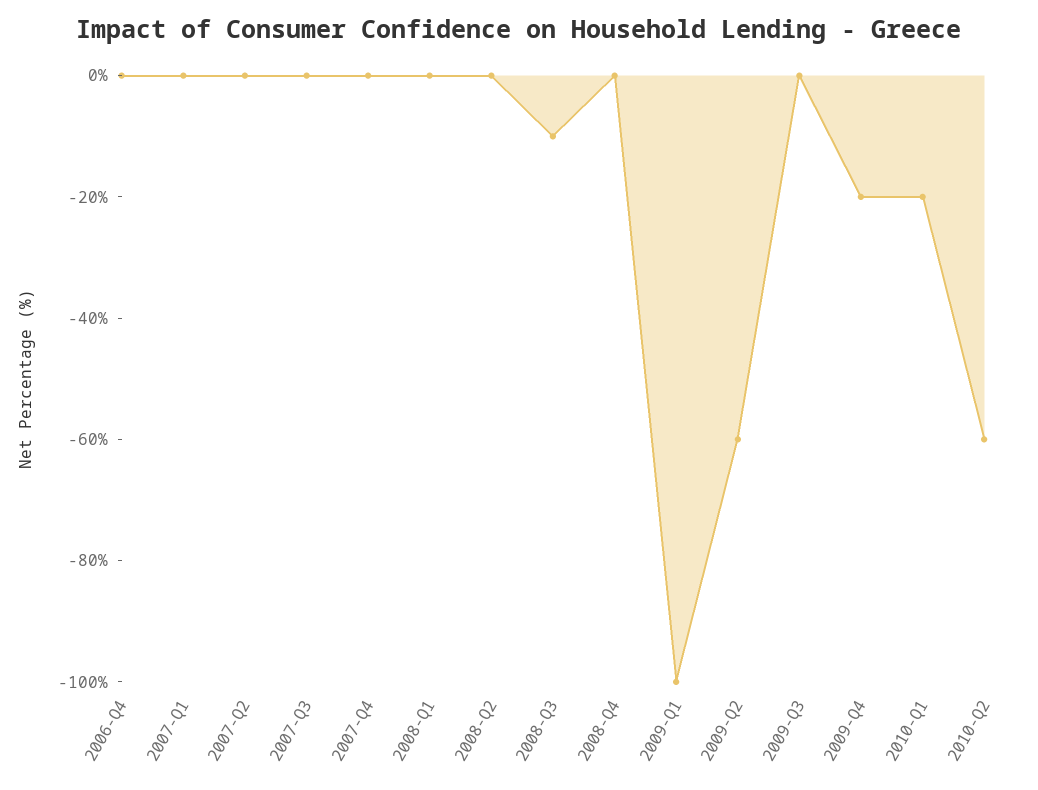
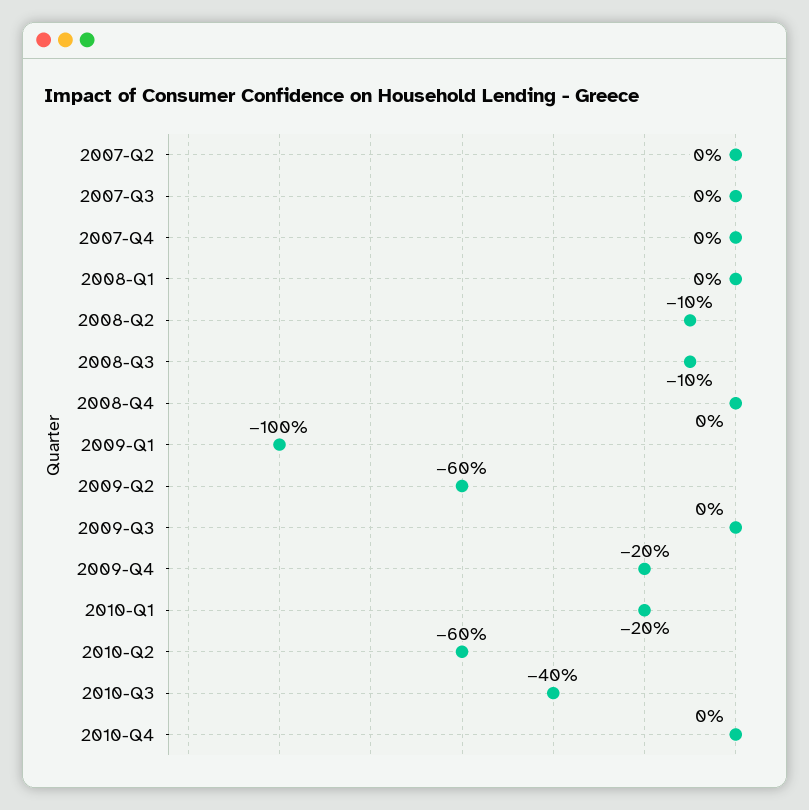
2006-Q4: 0 -> none
2007-Q1: 0 -> none
2008-Q2: 0 -> -10
2010-Q3: none -> -40
2010-Q4: none -> 0

